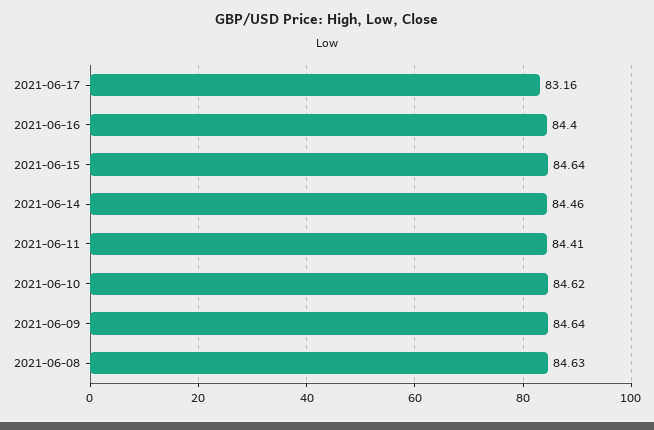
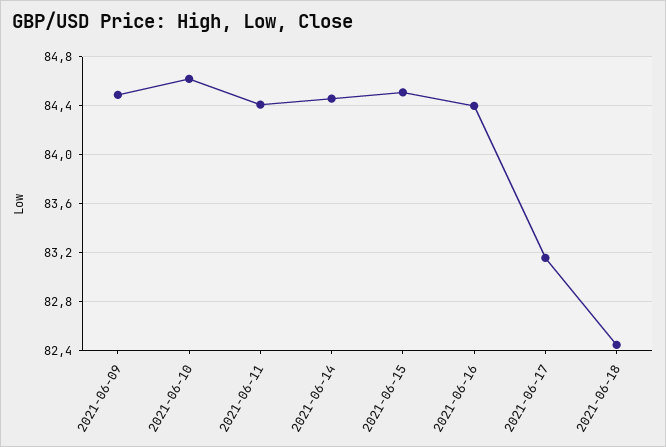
2021-06-15: 84.64 -> 84.5
2021-06-09: 84.64 -> 84.5
2021-06-08: 84.63 -> none
2021-06-18: none -> 82.45

